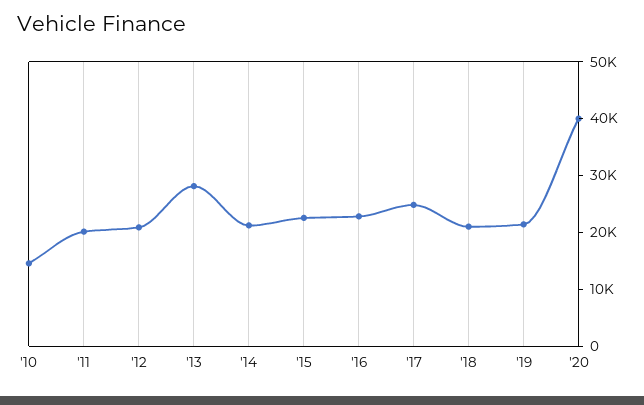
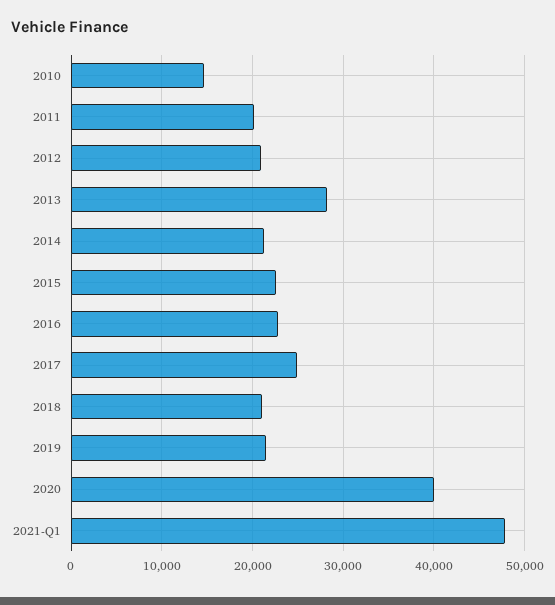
2021-Q1: none -> 48000

